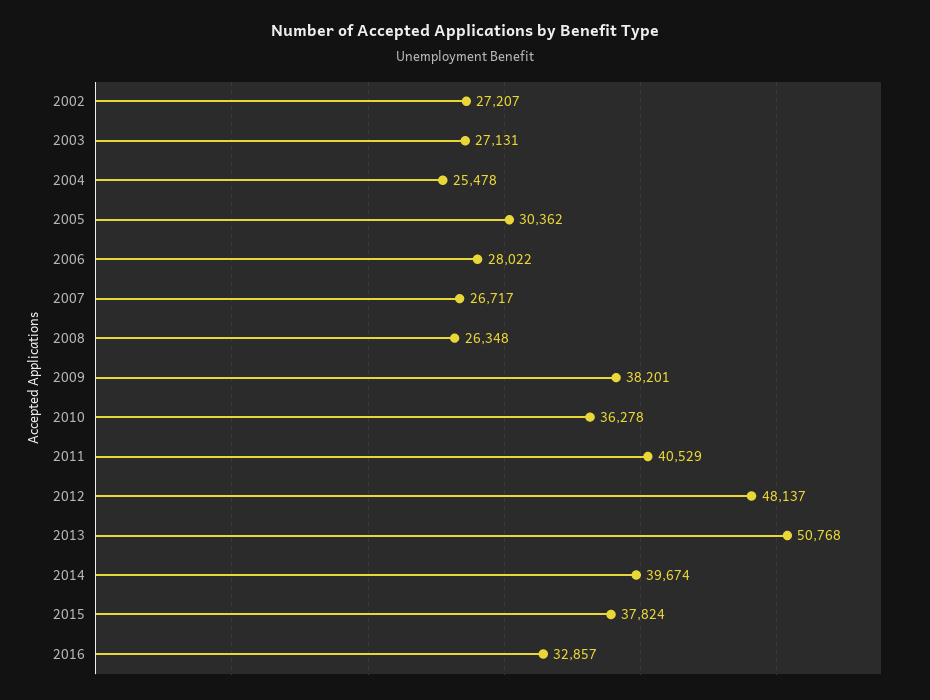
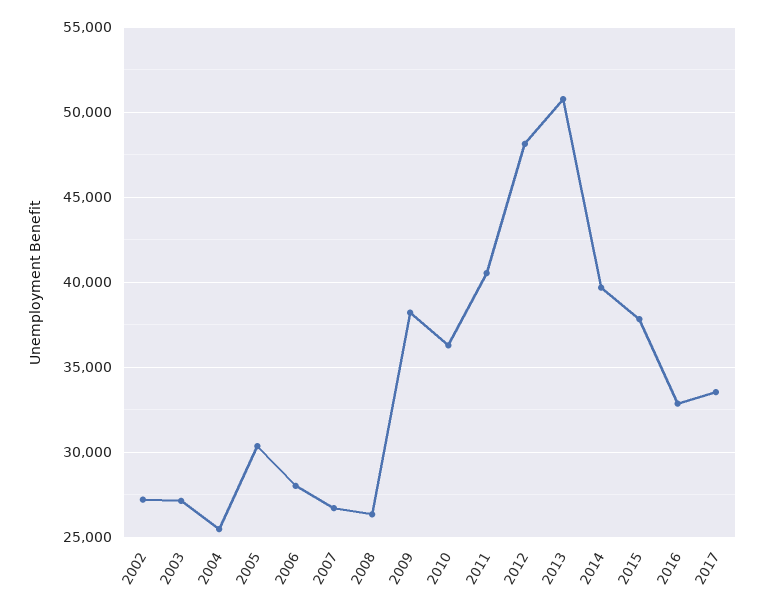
2017: none -> 33500

